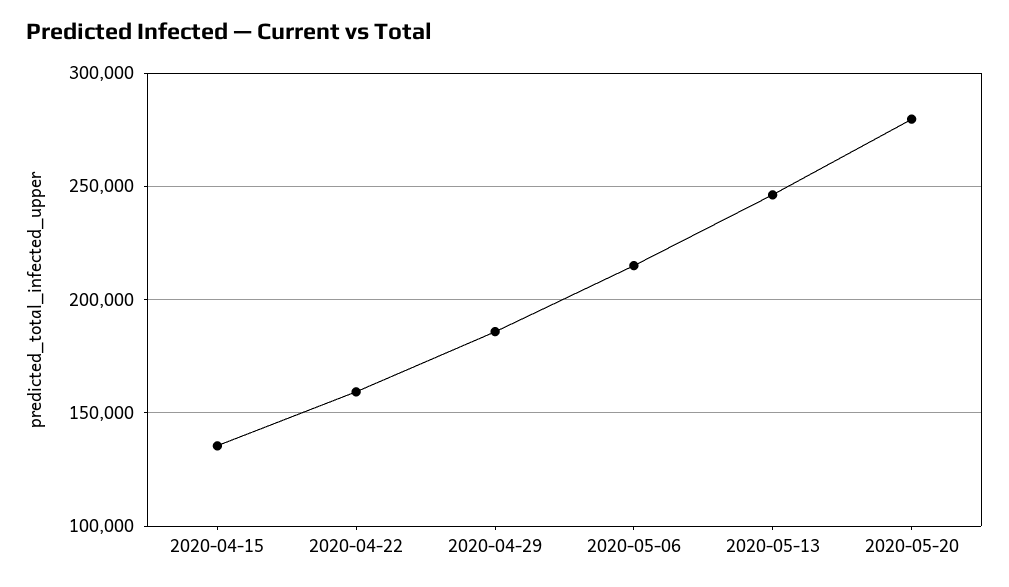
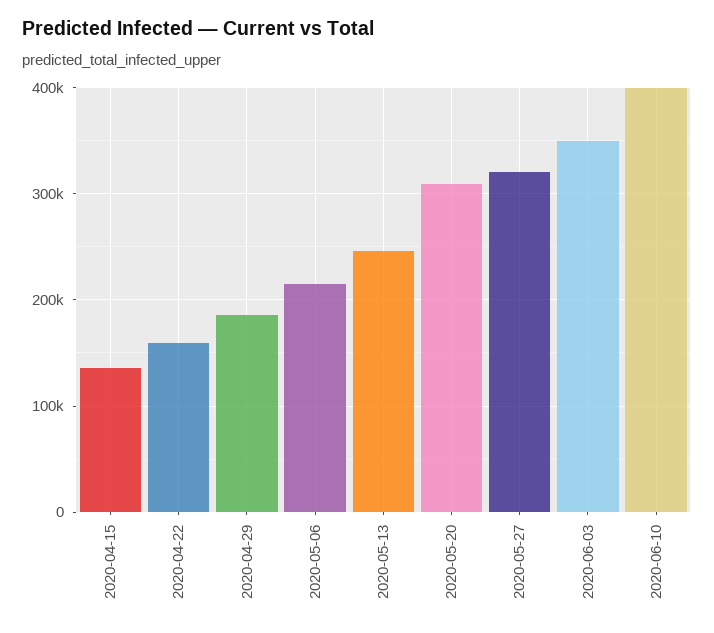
2020-05-20: 280000 -> 310000
2020-05-27: none -> 320000
2020-06-03: none -> 350000
2020-06-10: none -> 400000

